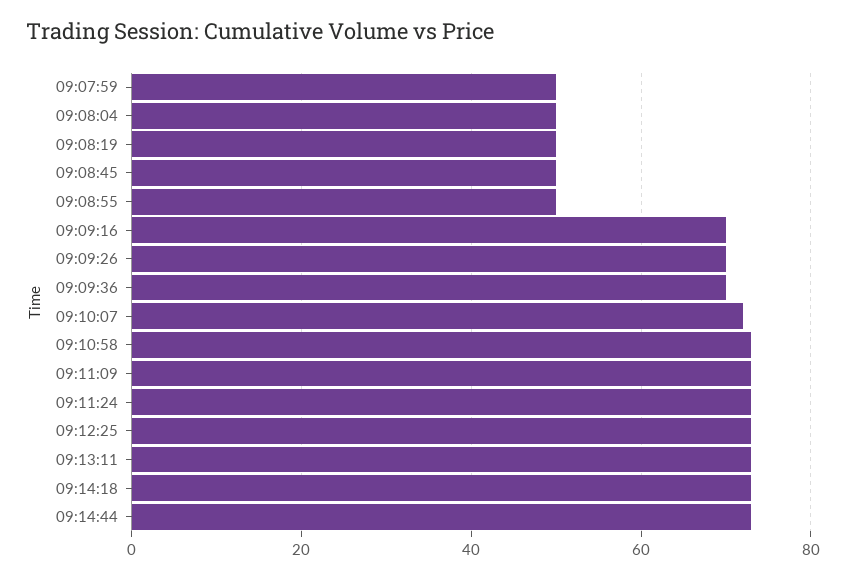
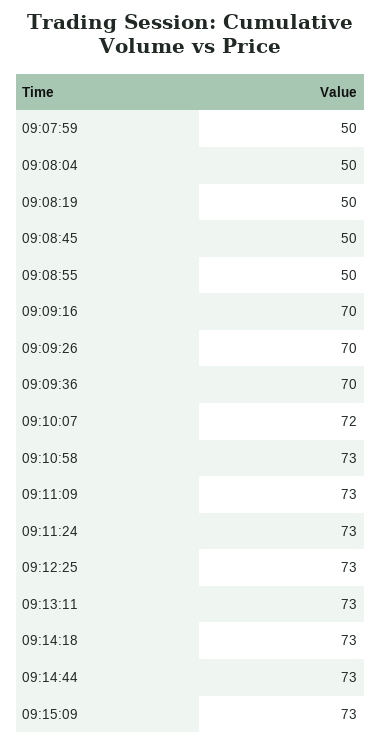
09:15:09: none -> 73

